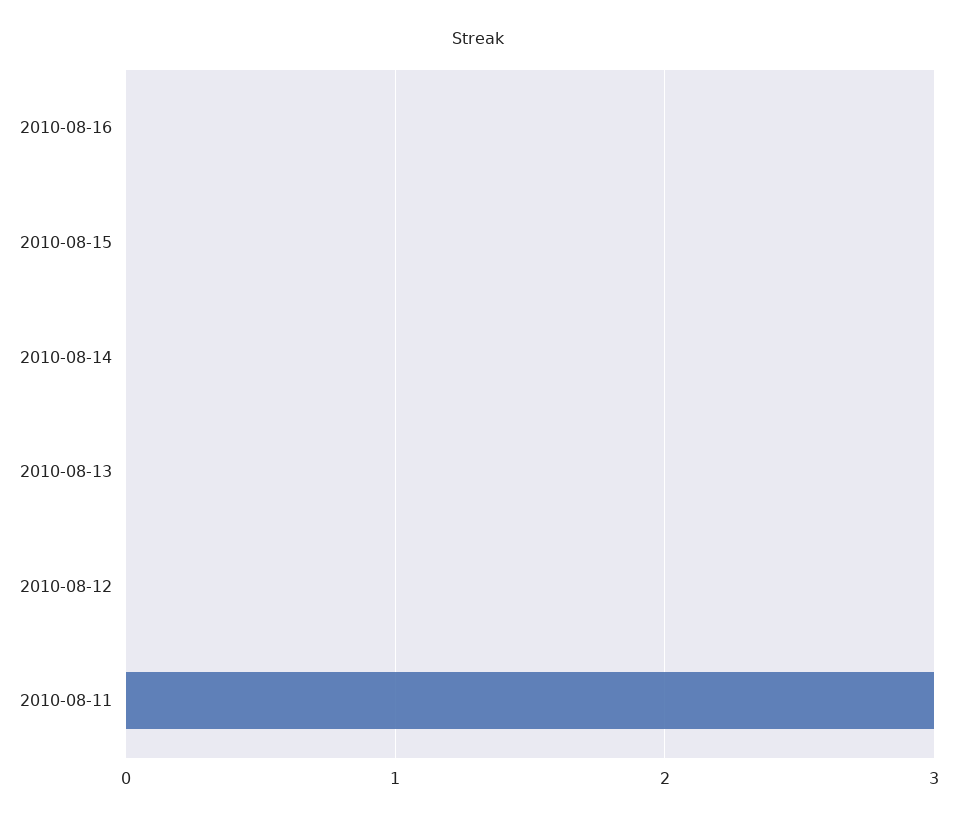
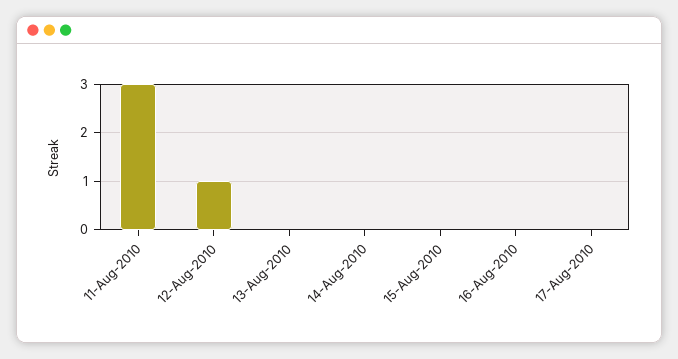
2010-08-12: 0 -> 1
17-Aug-2010: none -> 0

